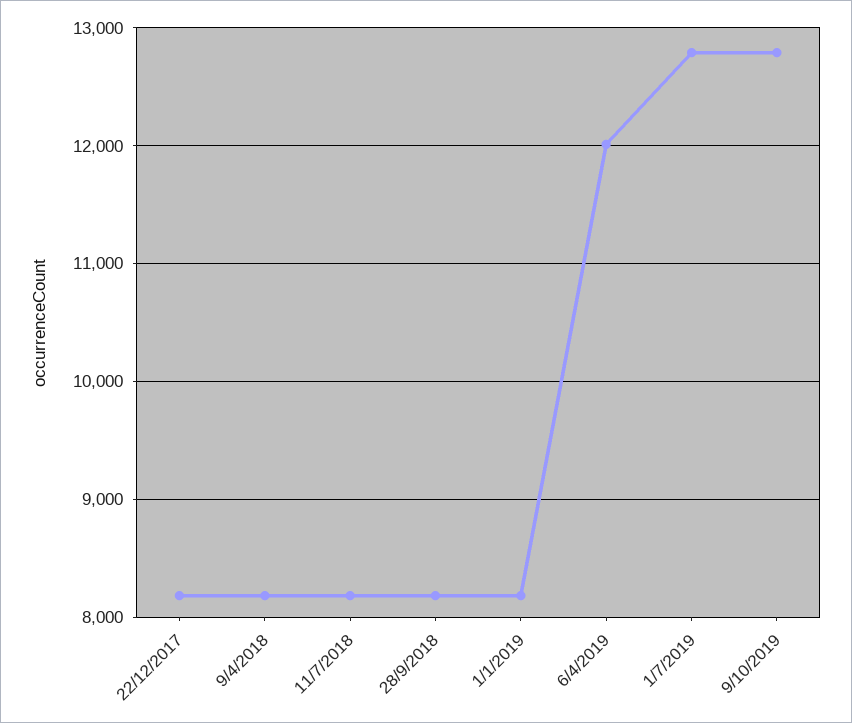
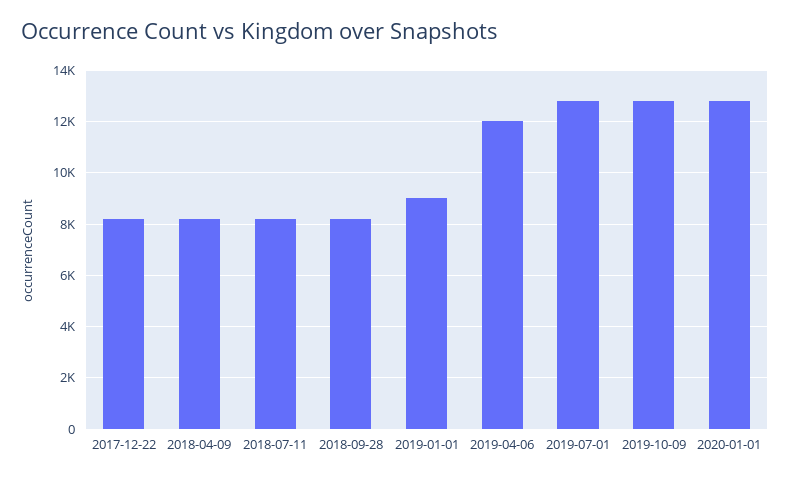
1/1/2019: 8200 -> 9000
2020-01-01: none -> 12750

